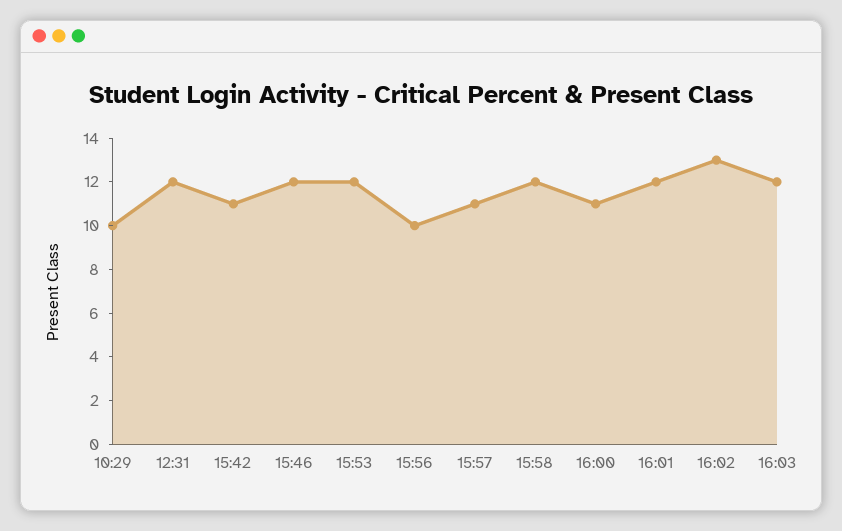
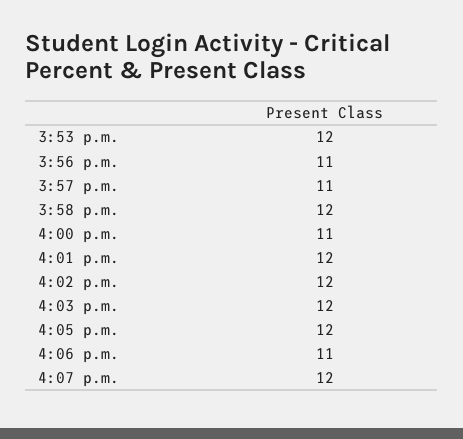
10:29: 10 -> none
12:31: 12 -> none
15:42: 11 -> none
15:46: 12 -> none
15:56: 10 -> 11
16:02: 13 -> 12
4:05 p.m.: none -> 12
4:06 p.m.: none -> 11
4:07 p.m.: none -> 12

